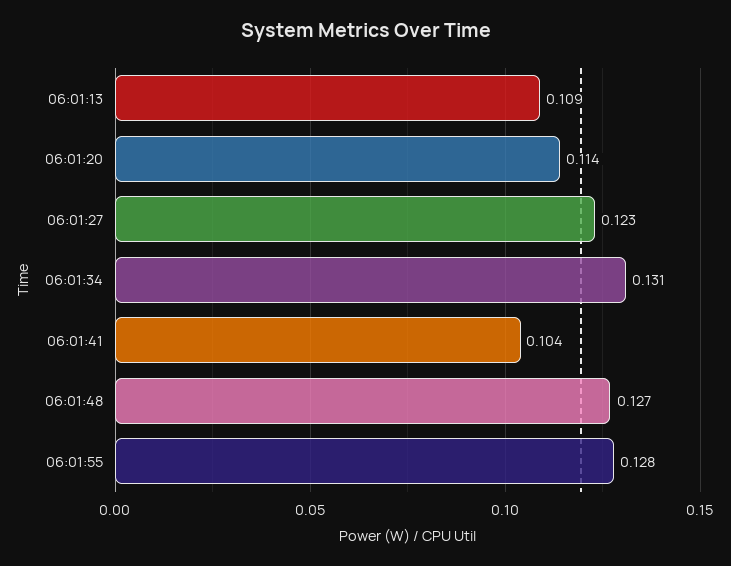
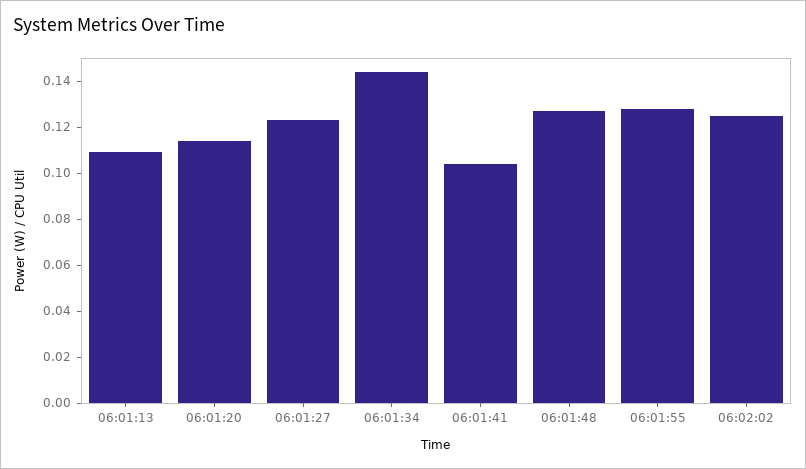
06:01:34: 0.131 -> 0.145
06:02:02: none -> 0.125

